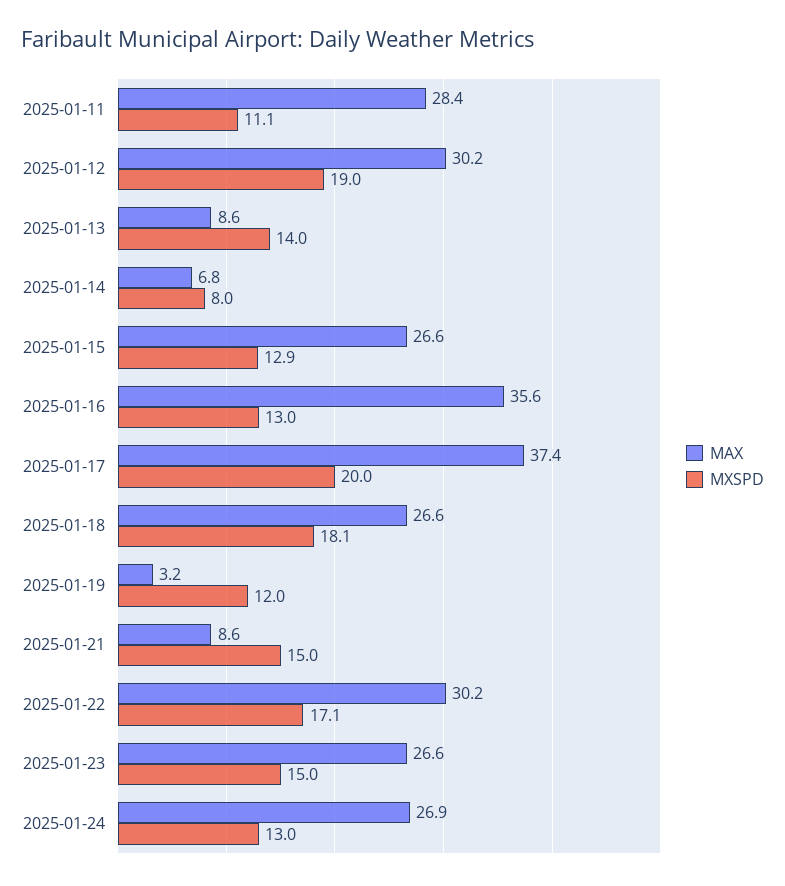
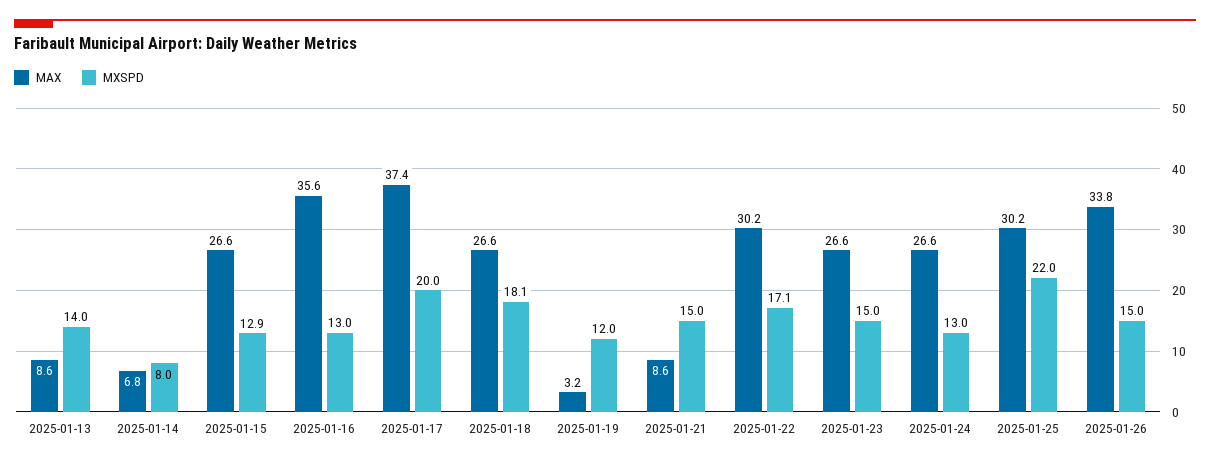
MAX, 2025-01-11: 28.4 -> none
MXSPD, 2025-01-11: 11.1 -> none
MAX, 2025-01-12: 30.2 -> none
MXSPD, 2025-01-12: 19 -> none
MAX, 2025-01-24: 26.9 -> 26.6
MAX, 2025-01-25: none -> 30.2
MXSPD, 2025-01-25: none -> 22
MAX, 2025-01-26: none -> 33.8
MXSPD, 2025-01-26: none -> 15

